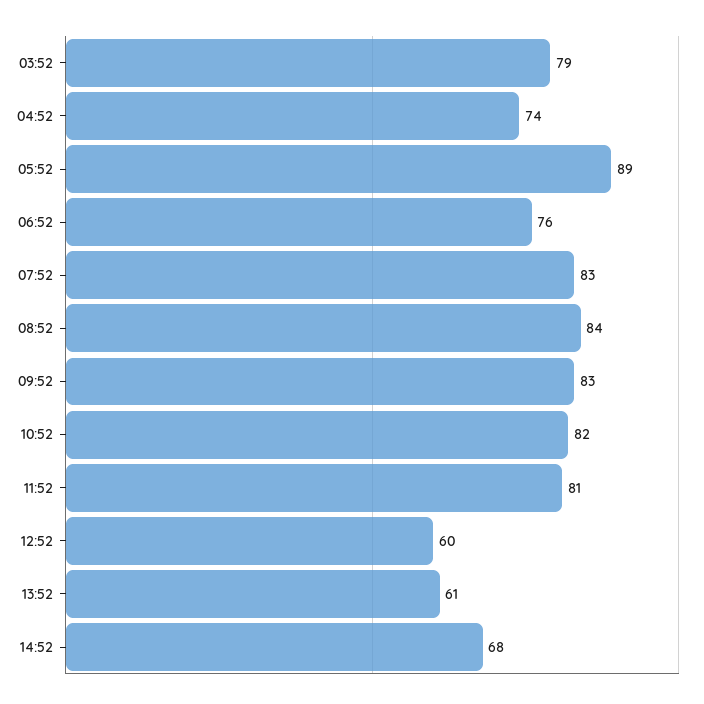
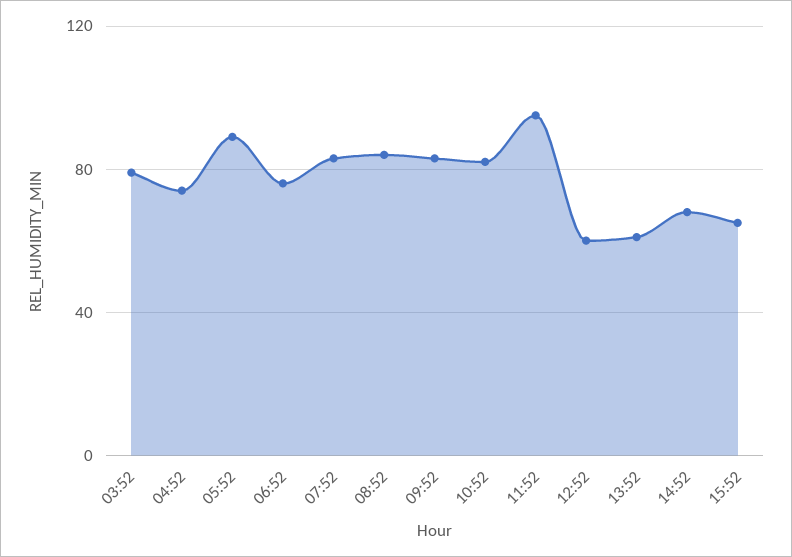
11:52: 81 -> 95
15:52: none -> 65

